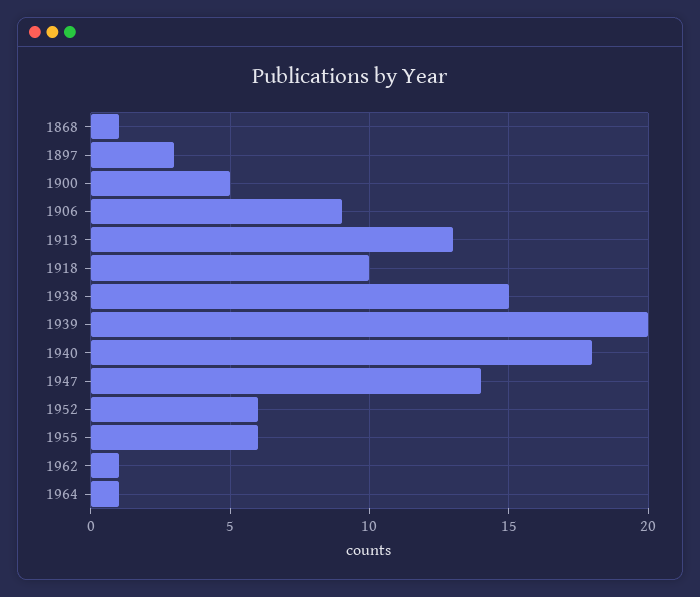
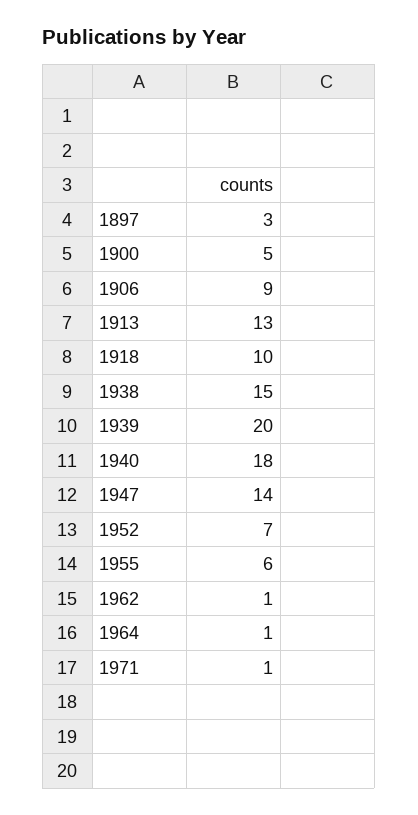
1868: 1 -> none
1952: 6 -> 7
1971: none -> 1

